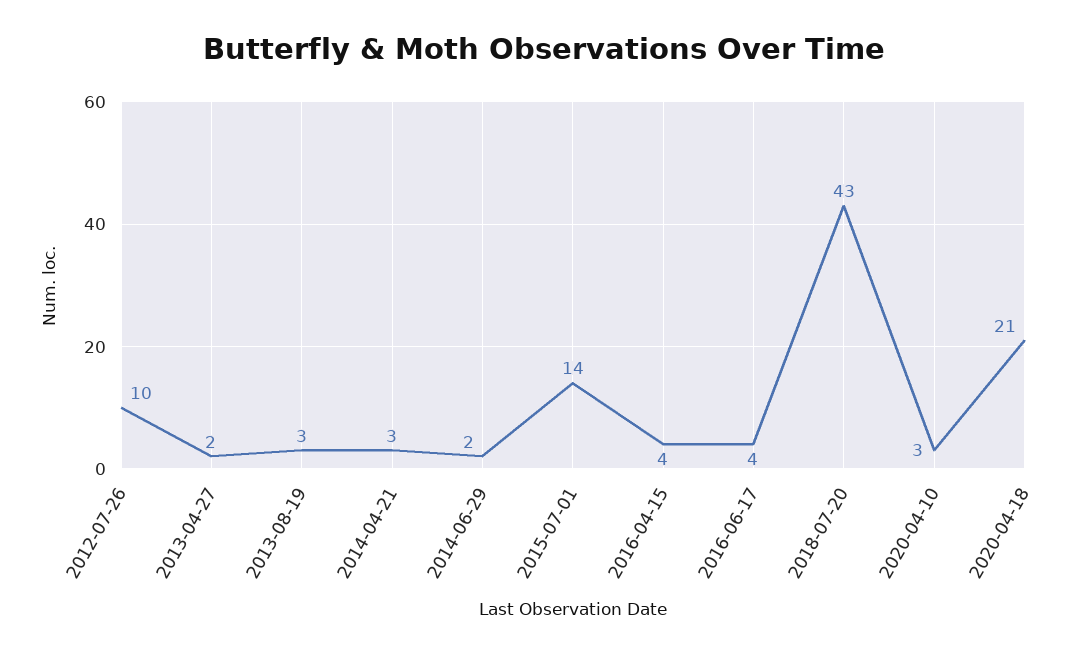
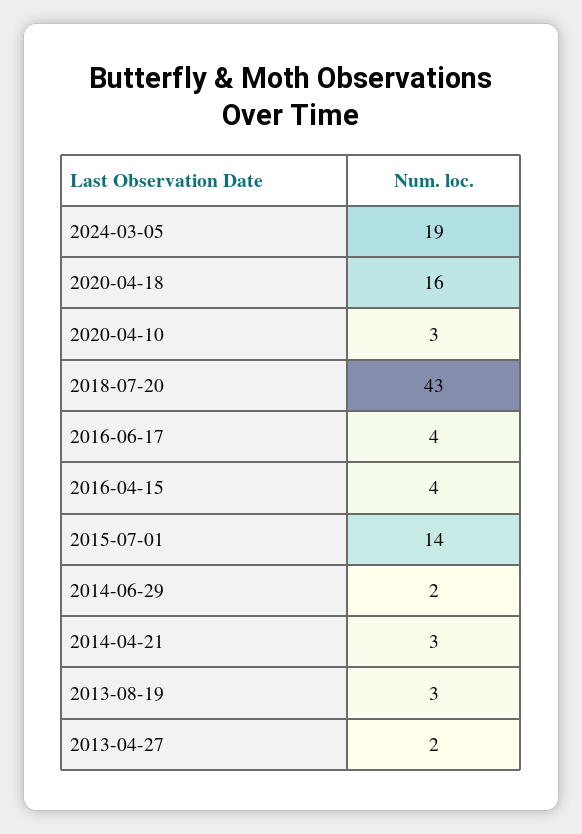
2012-07-26: 10 -> none
2020-04-18: 21 -> 16
2024-03-05: none -> 19

